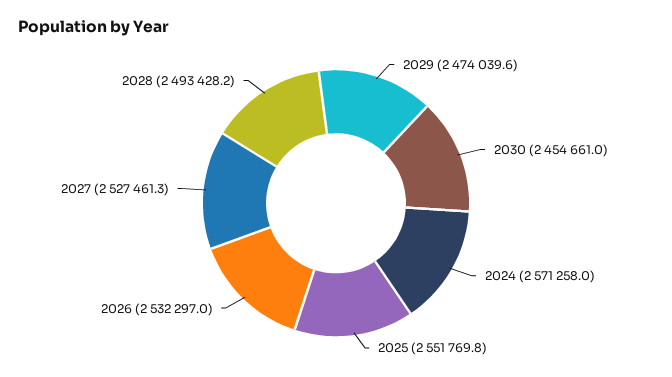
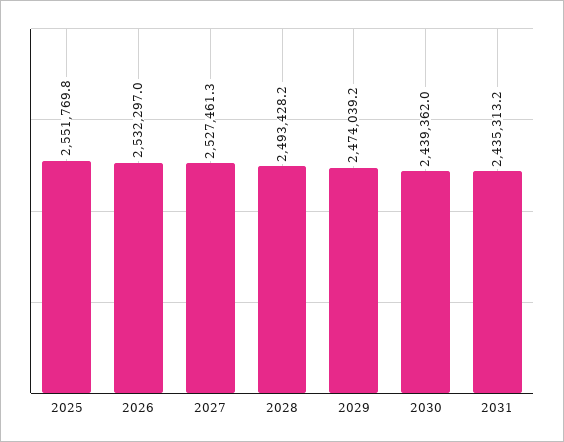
2029: 2474039.6 -> 2474039.2
2030: 2454661 -> 2439362
2024: 2571258 -> none
2031: none -> 2435313.2

